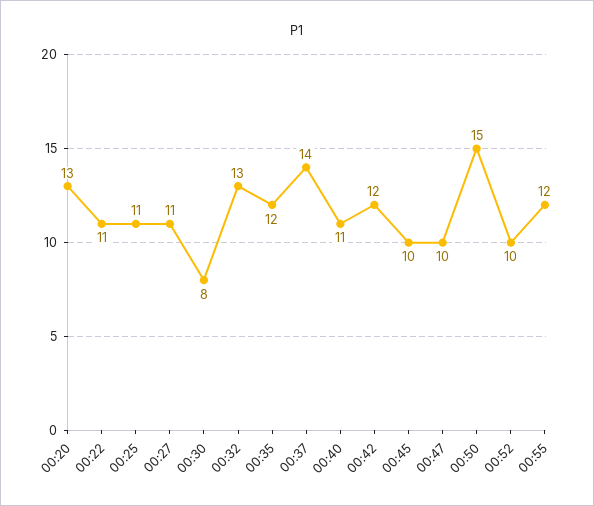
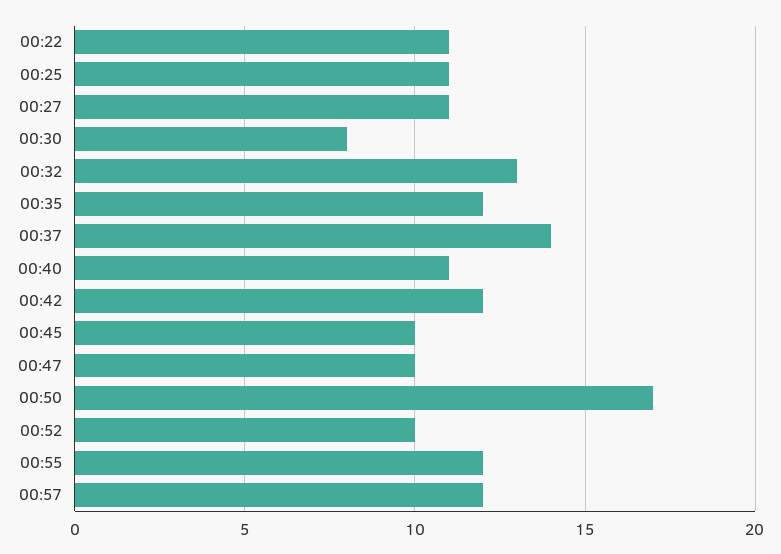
00:20: 13 -> none
00:50: 15 -> 17
00:57: none -> 12

